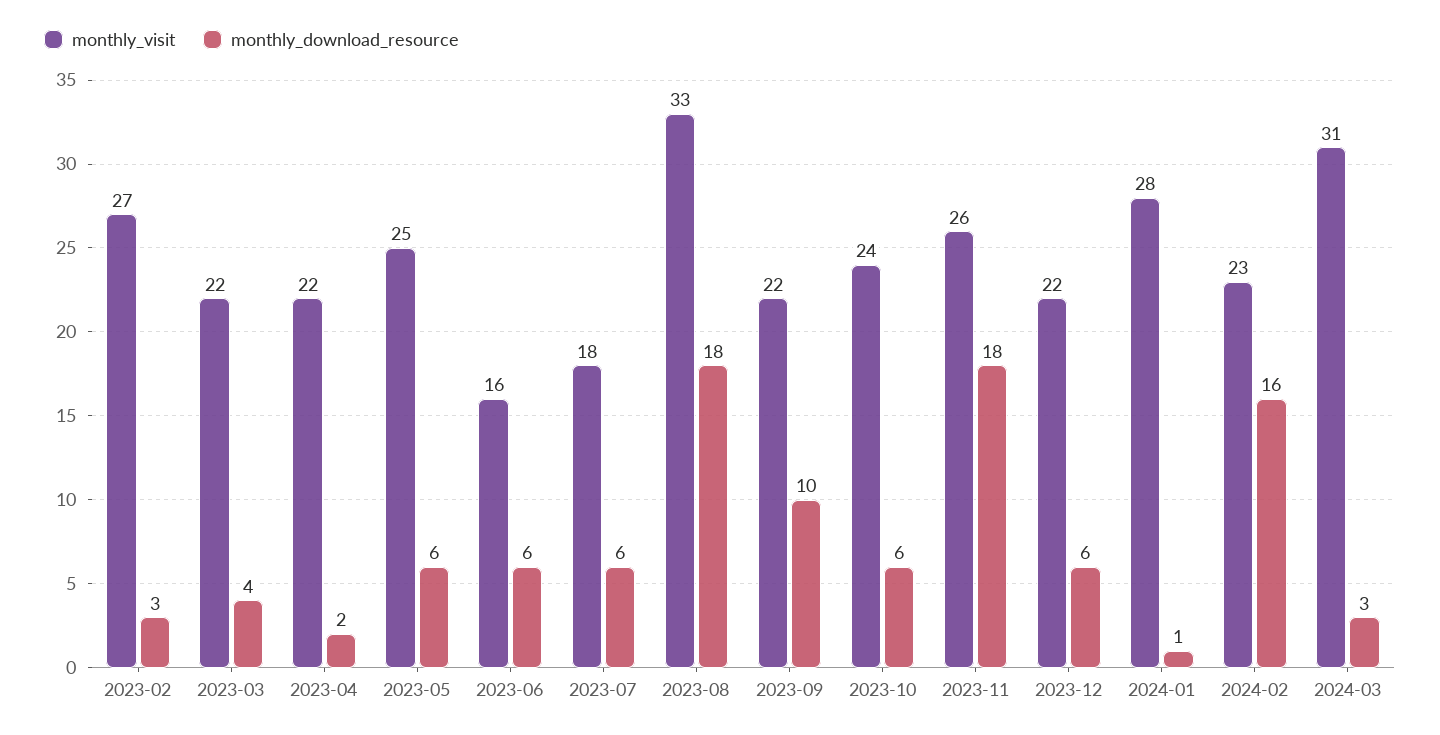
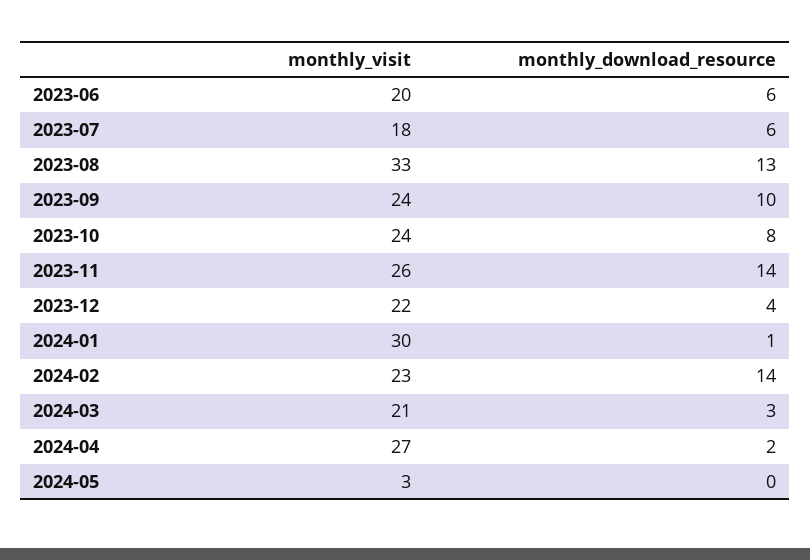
monthly_visit, 2023-02: 27 -> none
monthly_download_resource, 2023-02: 3 -> none
monthly_visit, 2023-03: 22 -> none
monthly_download_resource, 2023-03: 4 -> none
monthly_visit, 2023-04: 22 -> none
monthly_download_resource, 2023-04: 2 -> none
monthly_visit, 2023-05: 25 -> none
monthly_download_resource, 2023-05: 6 -> none
monthly_visit, 2023-06: 16 -> 20
monthly_download_resource, 2023-08: 18 -> 13
monthly_visit, 2023-09: 22 -> 24
monthly_download_resource, 2023-10: 6 -> 8
monthly_download_resource, 2023-11: 18 -> 14
monthly_download_resource, 2023-12: 6 -> 4
monthly_visit, 2024-01: 28 -> 30
monthly_download_resource, 2024-02: 16 -> 14
monthly_visit, 2024-03: 31 -> 21
monthly_visit, 2024-04: none -> 27
monthly_download_resource, 2024-04: none -> 2
monthly_visit, 2024-05: none -> 3
monthly_download_resource, 2024-05: none -> 0

